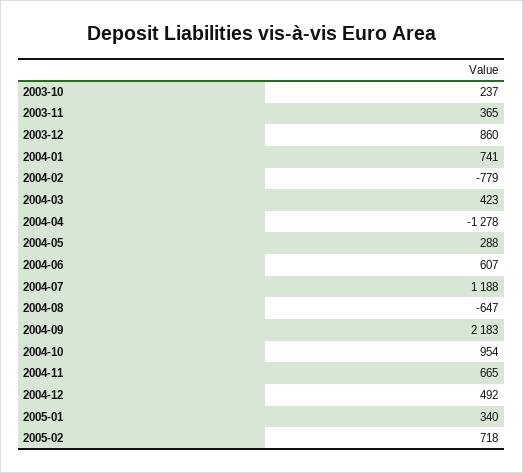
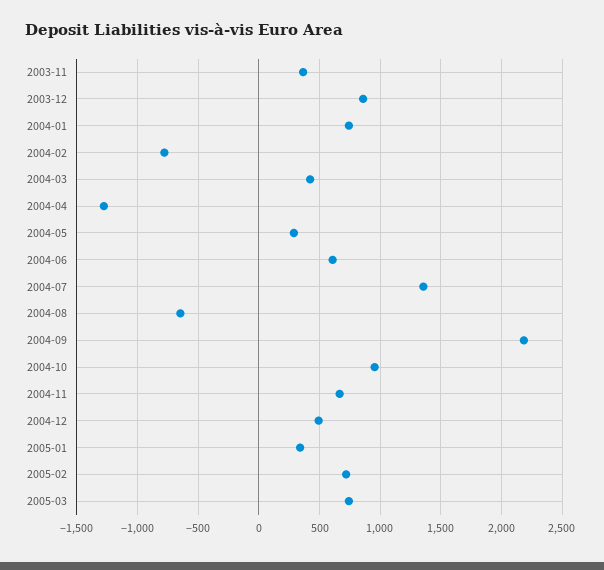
2003-10: 237 -> none
2004-07: 1188 -> 1350
2005-03: none -> 750

